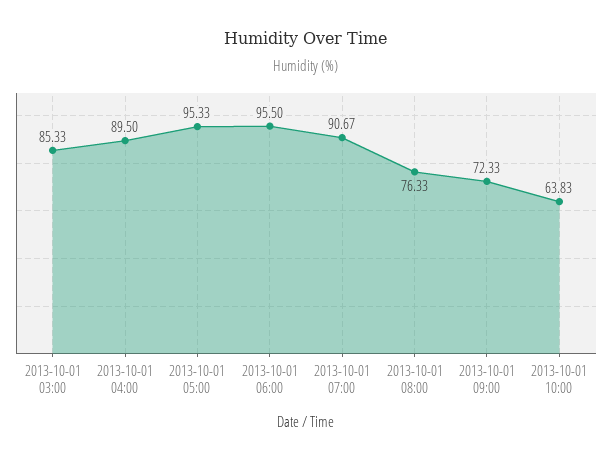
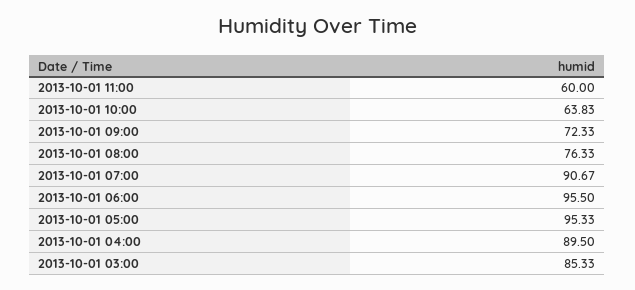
2013-10-01 11:00: none -> 60

